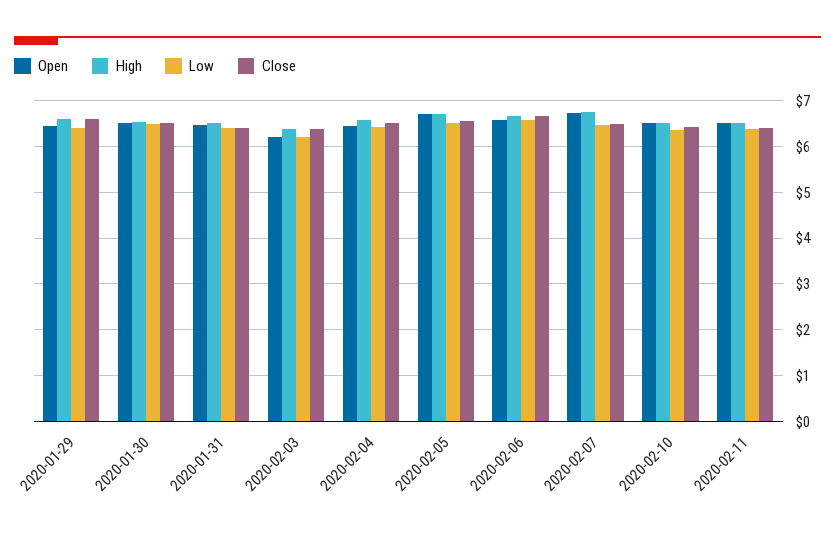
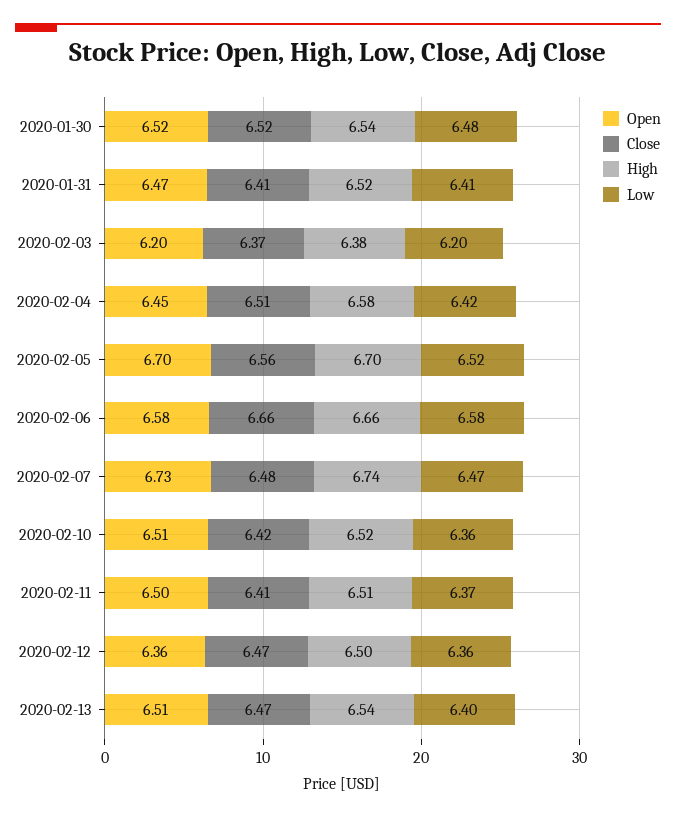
Open, 2020-01-29: 6.4 -> none
High, 2020-01-29: 6.6 -> none
Low, 2020-01-29: 6.4 -> none
Close, 2020-01-29: 6.6 -> none
Open, 2020-02-12: none -> 6.36
Close, 2020-02-12: none -> 6.47
High, 2020-02-12: none -> 6.5
Low, 2020-02-12: none -> 6.36
Open, 2020-02-13: none -> 6.51
Close, 2020-02-13: none -> 6.47
High, 2020-02-13: none -> 6.54
Low, 2020-02-13: none -> 6.4

